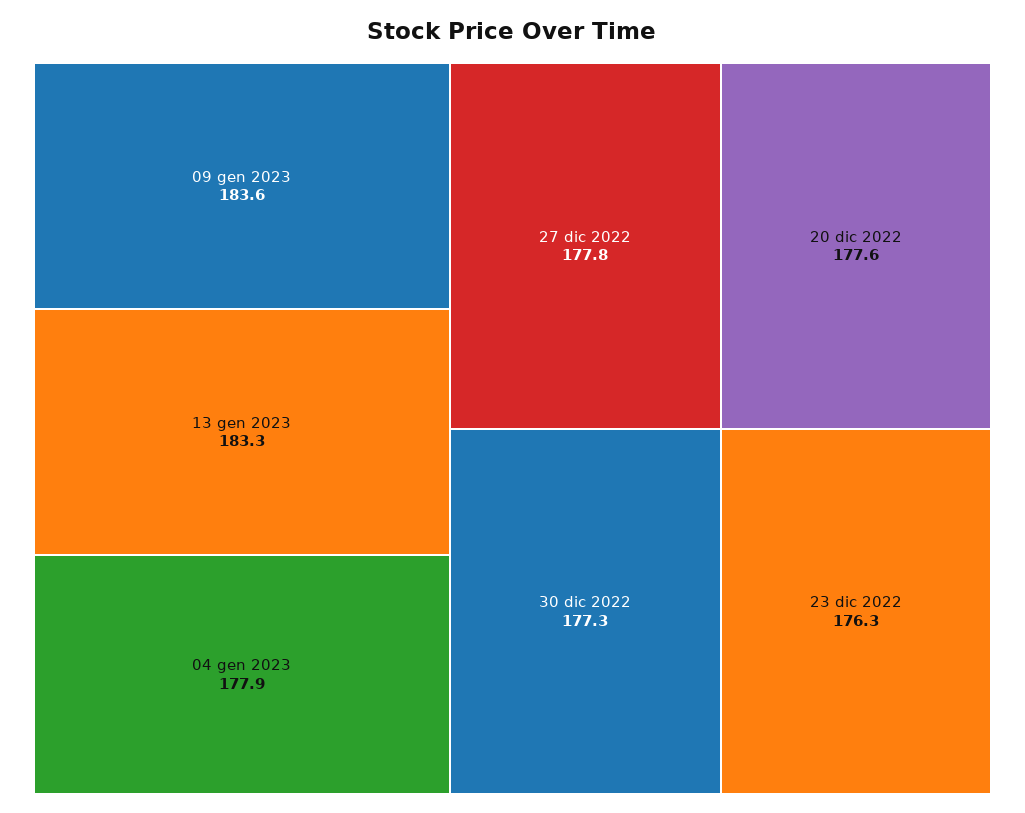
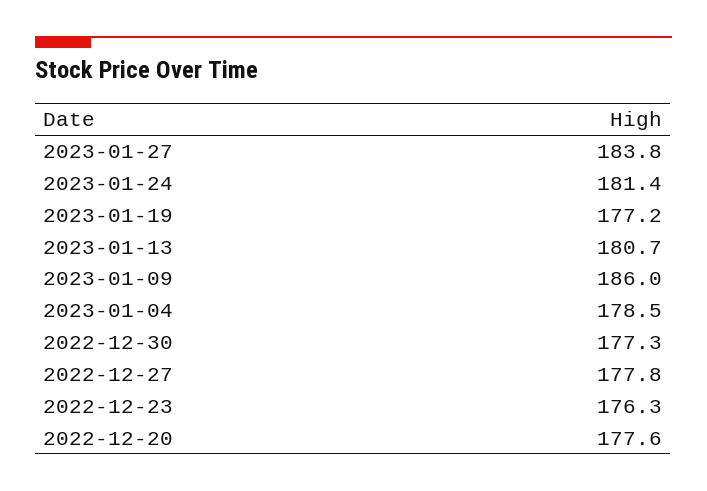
09 gen 2023: 183.6 -> 186
13 gen 2023: 183.3 -> 180.7
04 gen 2023: 177.9 -> 178.5
2023-01-27: none -> 183.8
2023-01-24: none -> 181.4
2023-01-19: none -> 177.2

